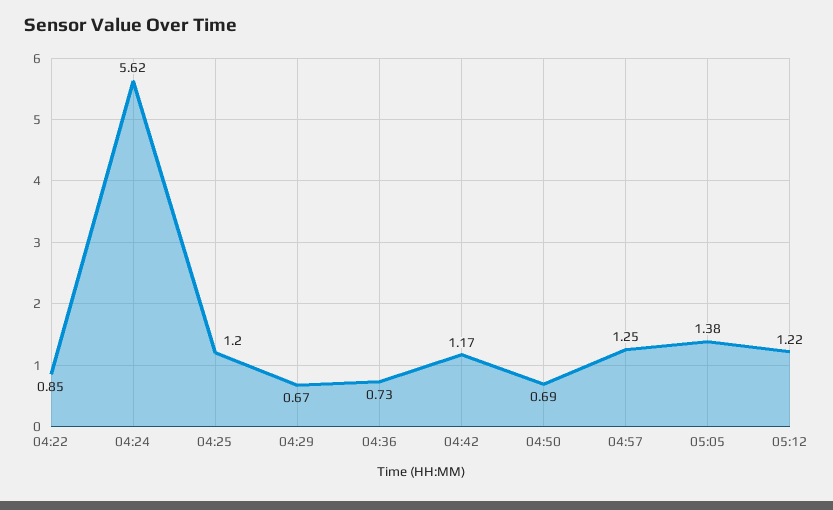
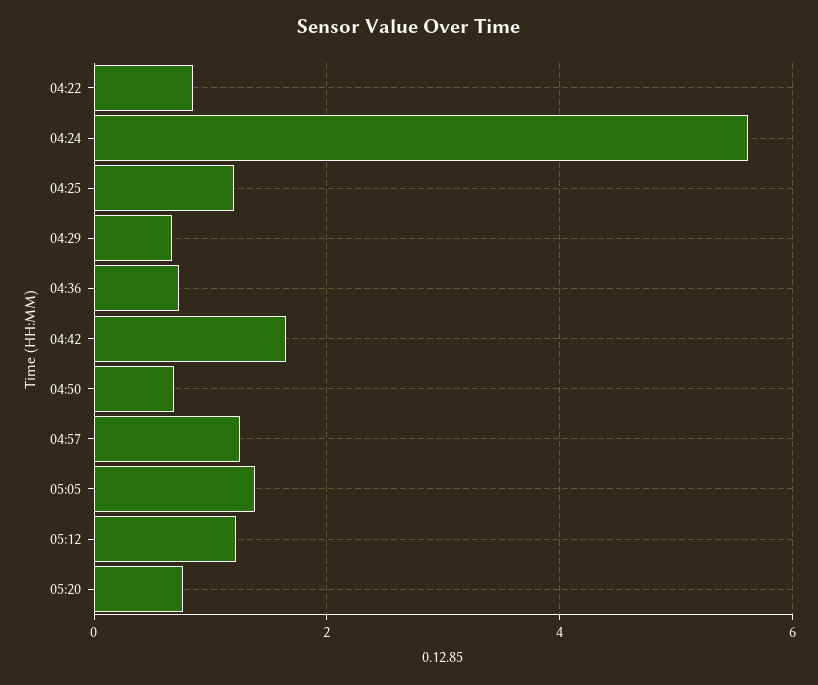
04:42: 1.17 -> 1.6
05:20: none -> 0.8

